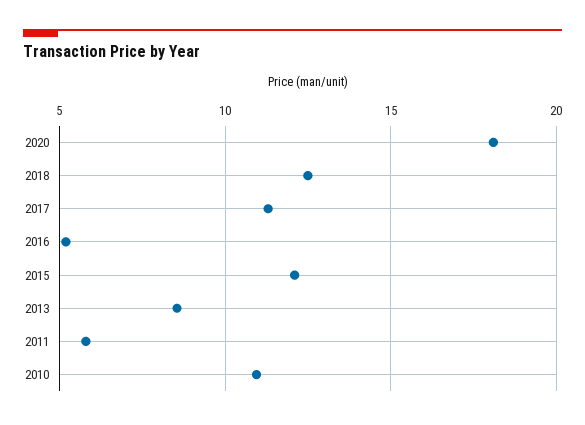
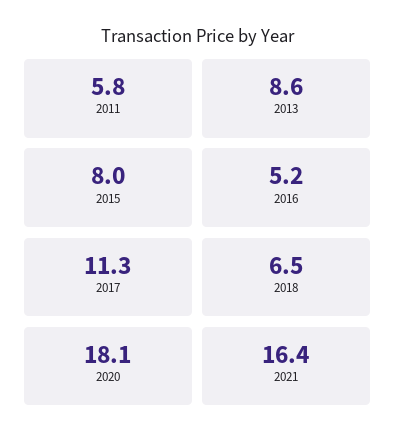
2018: 12.5 -> 6.5
2015: 12 -> 8
2010: 11 -> none
2021: none -> 16.4

